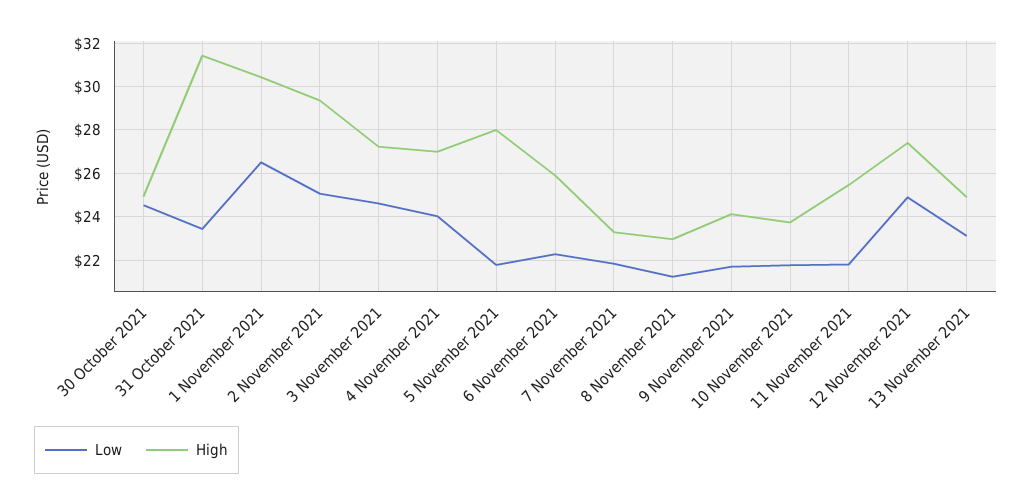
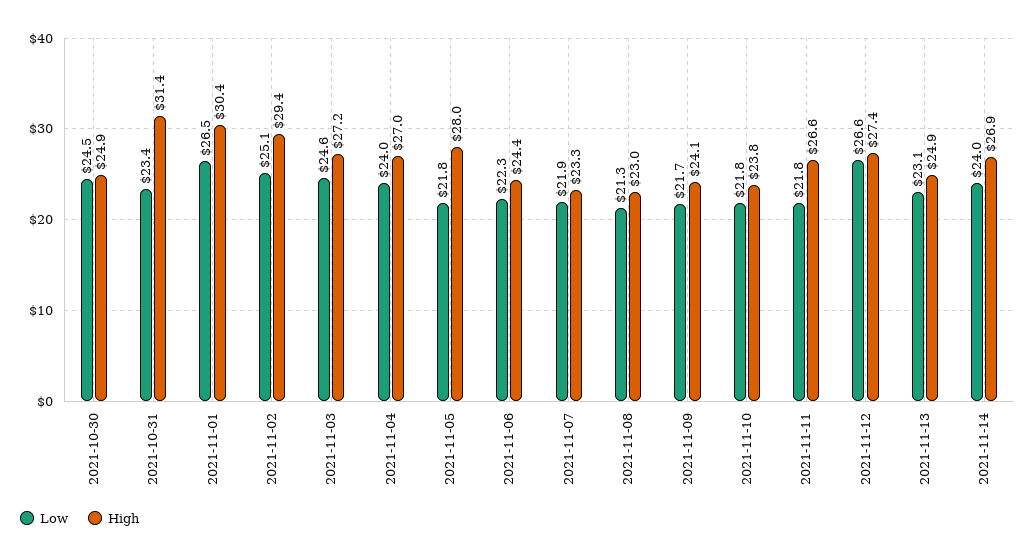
High, 6 November 2021: 26 -> 24.4
High, 11 November 2021: 25.5 -> 26.6
Low, 12 November 2021: 25 -> 26.6
Low, 2021-11-14: none -> 24
High, 2021-11-14: none -> 26.9

